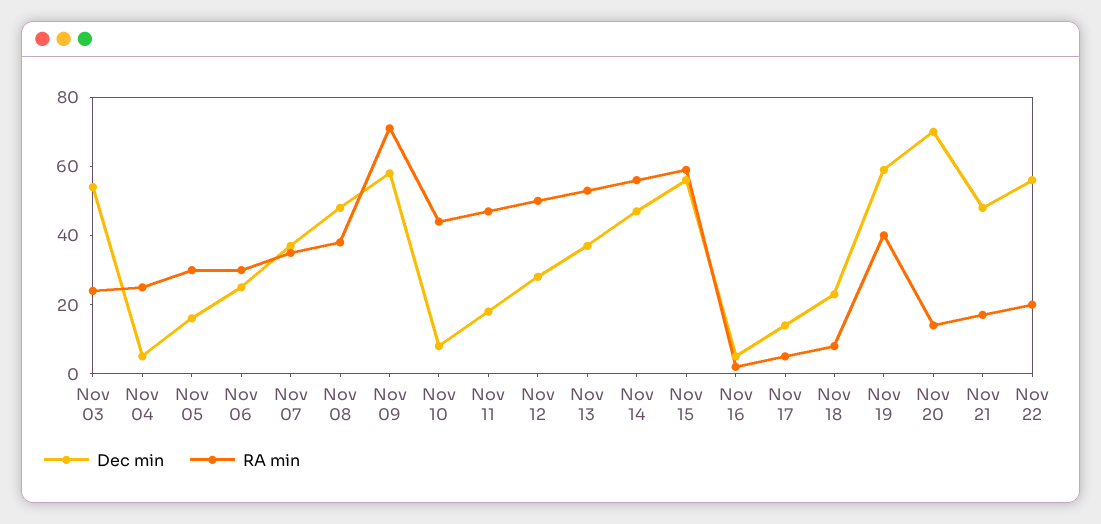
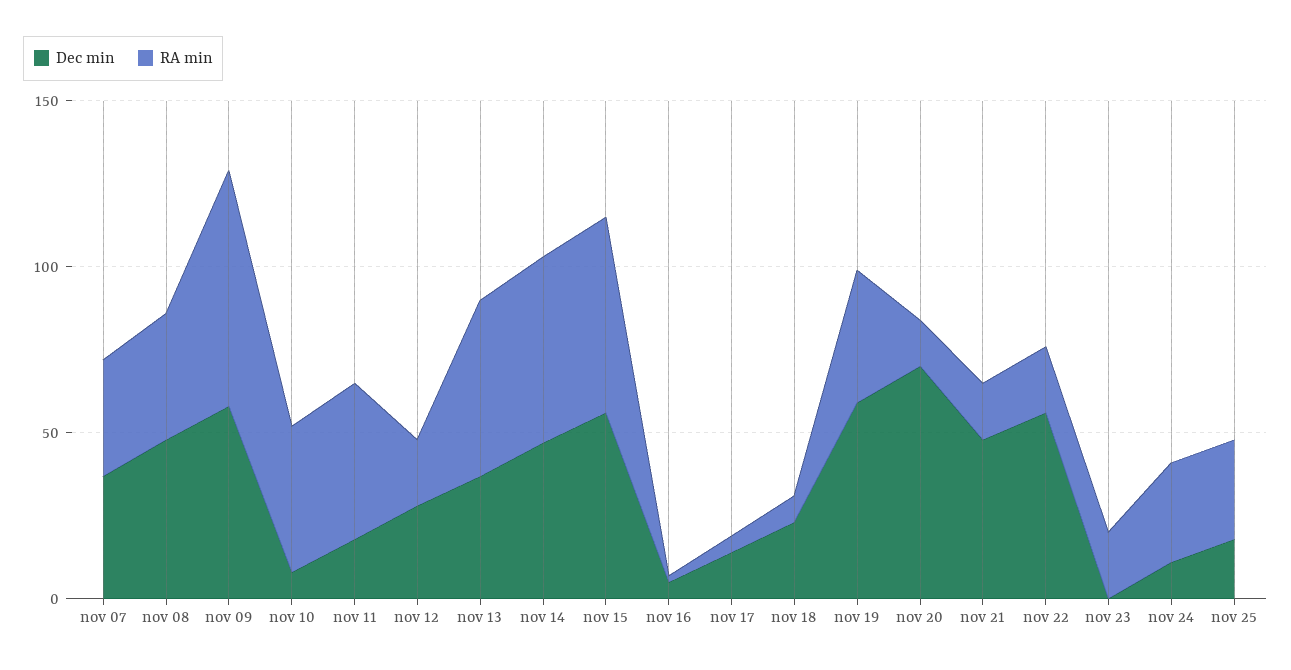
Dec min, Nov 03: 55 -> none
RA min, Nov 03: 25 -> none
Dec min, Nov 04: 5 -> none
RA min, Nov 04: 25 -> none
Dec min, Nov 05: 15 -> none
RA min, Nov 05: 30 -> none
Dec min, Nov 06: 25 -> none
RA min, Nov 06: 30 -> none
RA min, Nov 12: 50 -> 20
Dec min, nov 23: none -> 0
RA min, nov 23: none -> 20
Dec min, nov 24: none -> 10
RA min, nov 24: none -> 30
Dec min, nov 25: none -> 20
RA min, nov 25: none -> 30

